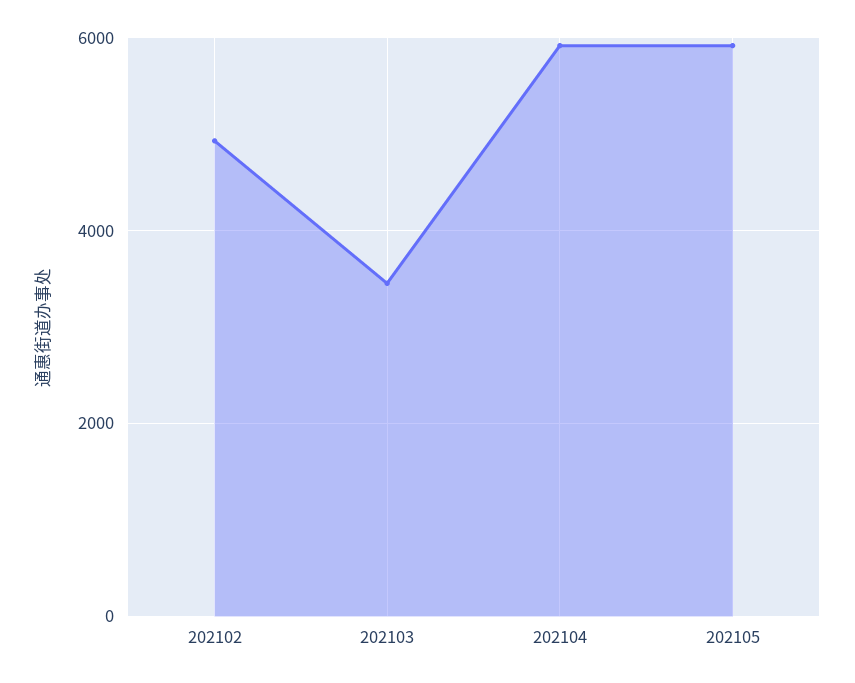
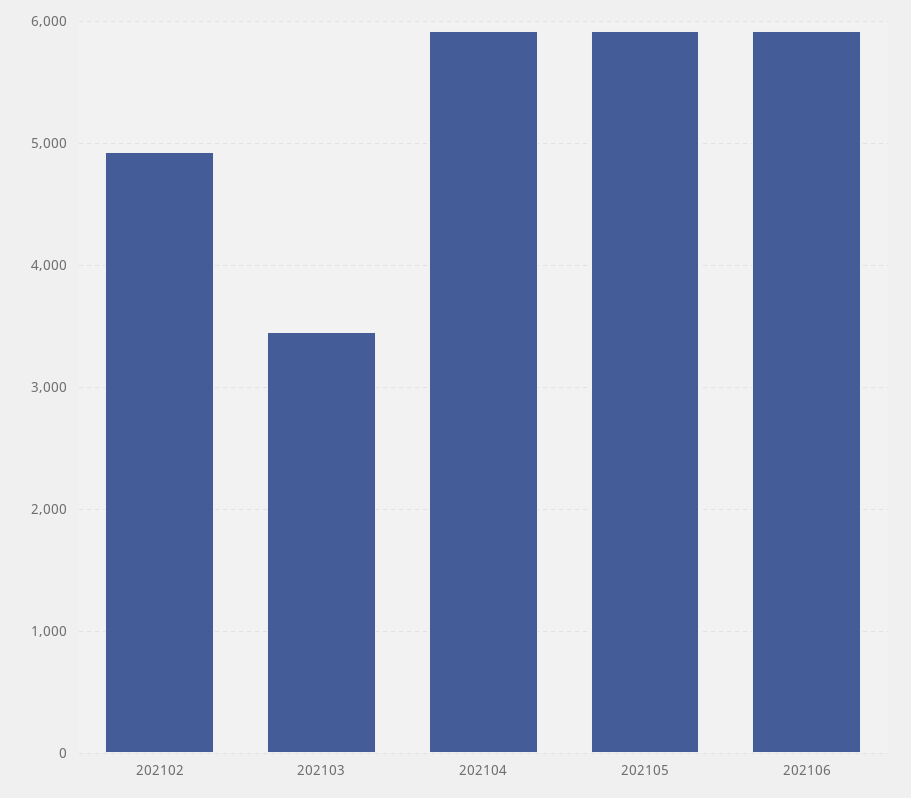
202106: none -> 5900

